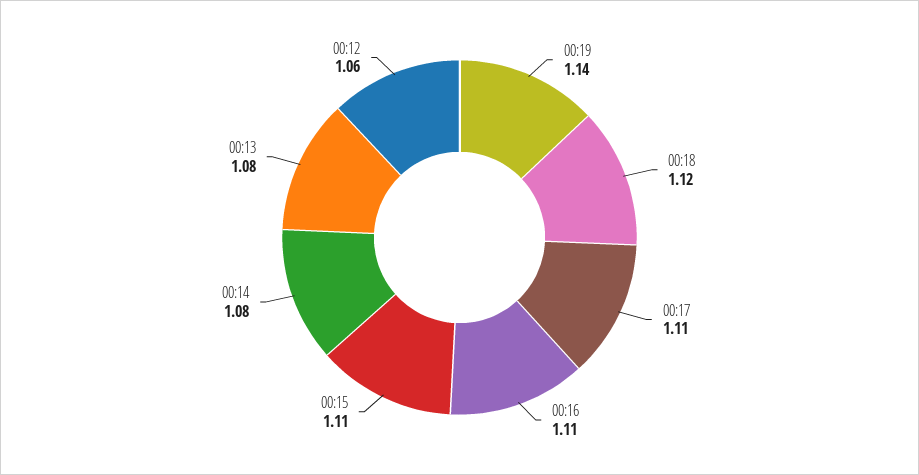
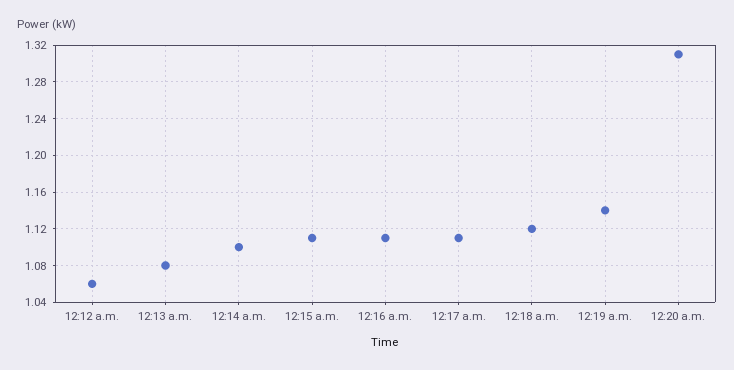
00:14: 1.08 -> 1.1
12:20 a.m.: none -> 1.31

